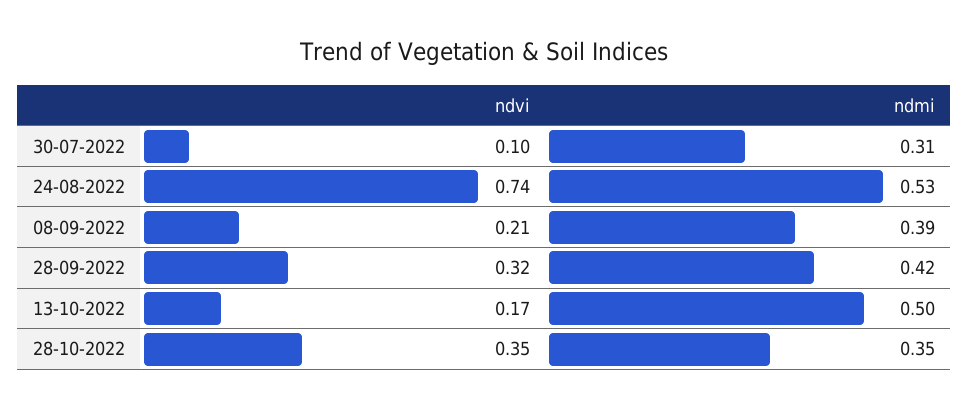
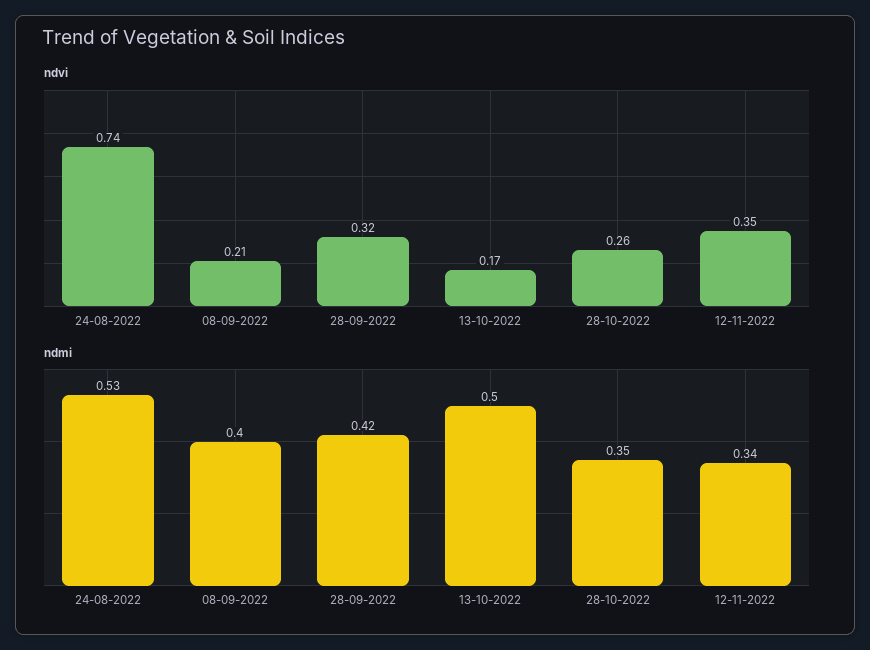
ndvi, 30-07-2022: 0.1 -> none
ndmi, 30-07-2022: 0.31 -> none
ndmi, 08-09-2022: 0.39 -> 0.4
ndvi, 28-10-2022: 0.35 -> 0.26
ndvi, 12-11-2022: none -> 0.35
ndmi, 12-11-2022: none -> 0.34

